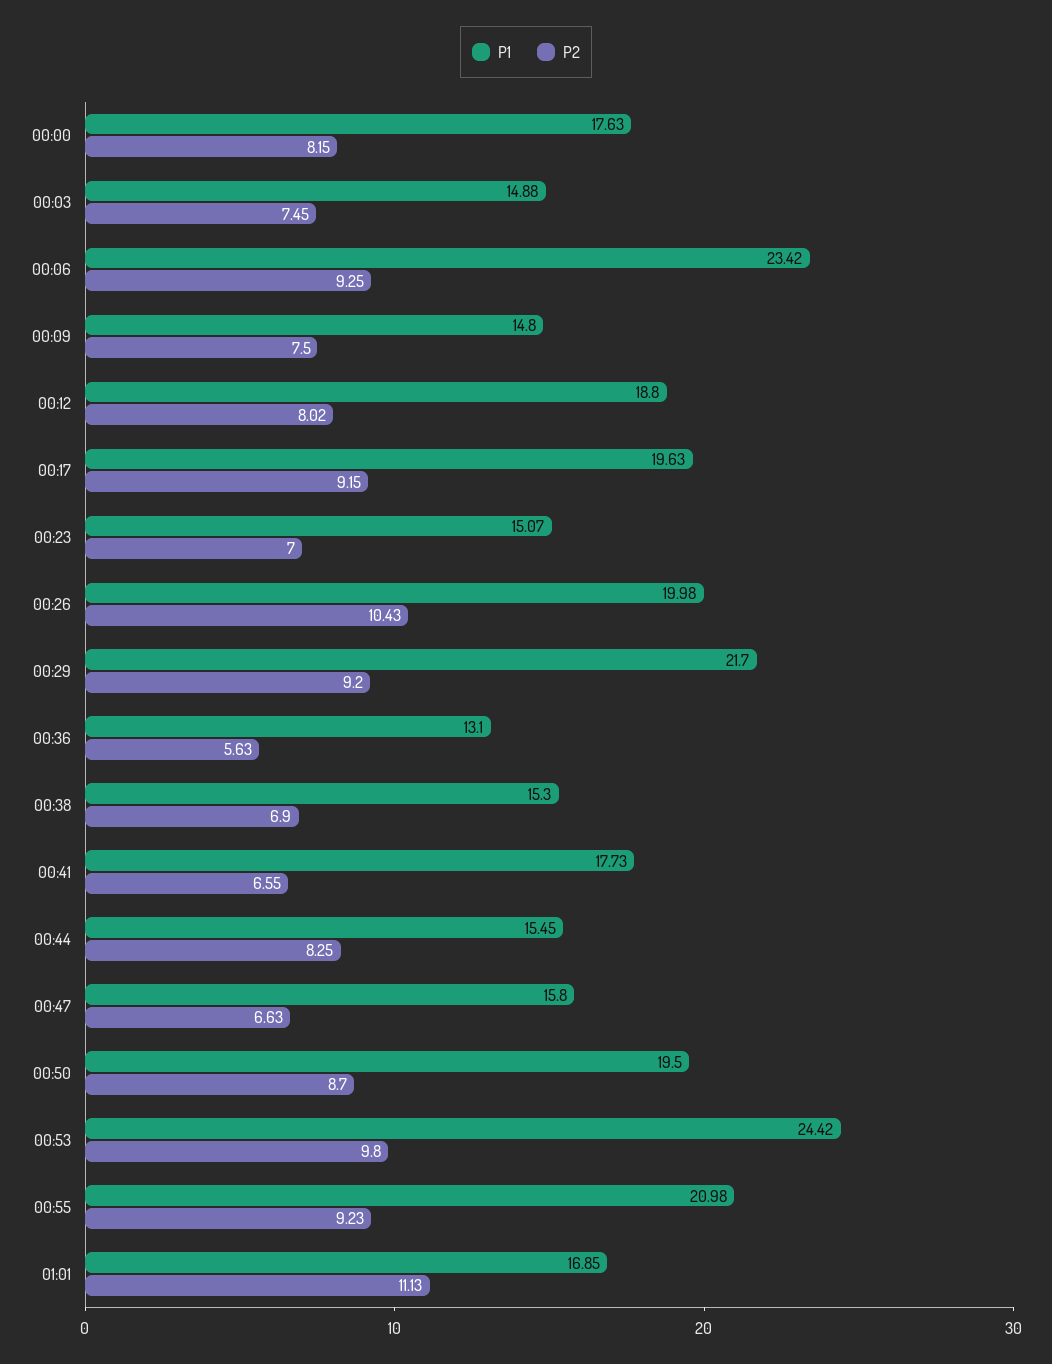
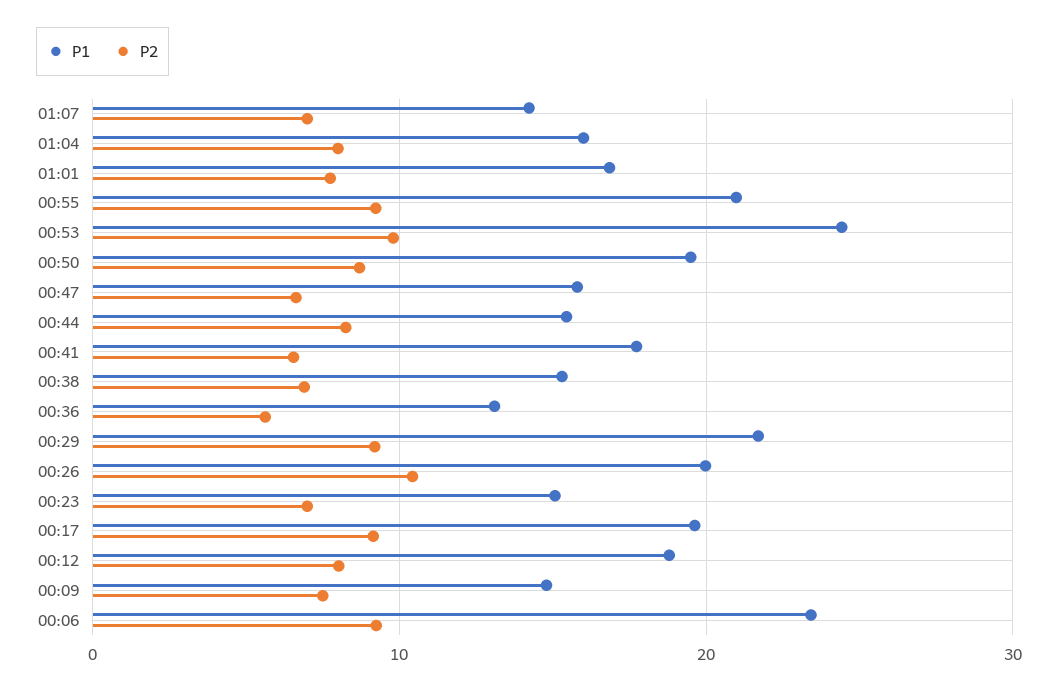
P1, 00:00: 17.63 -> none
P2, 00:00: 8.15 -> none
P1, 00:03: 14.88 -> none
P2, 00:03: 7.45 -> none
P2, 01:01: 11.13 -> 8
P1, 01:07: none -> 14
P2, 01:07: none -> 7
P1, 01:04: none -> 16
P2, 01:04: none -> 8

